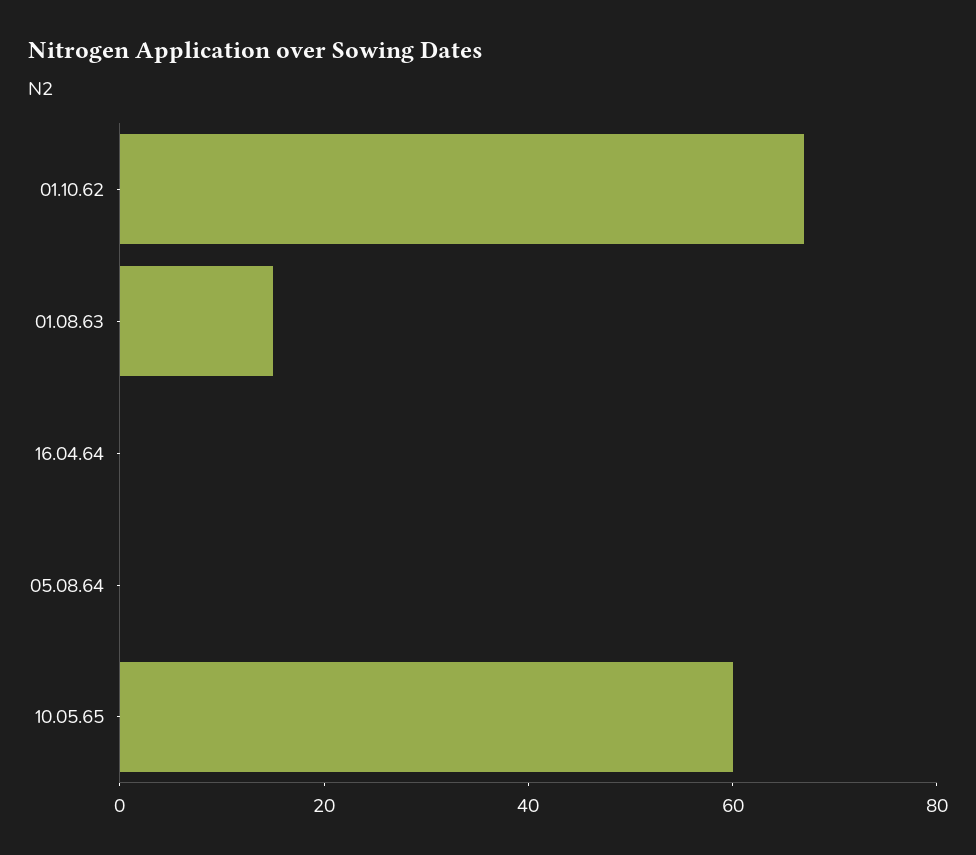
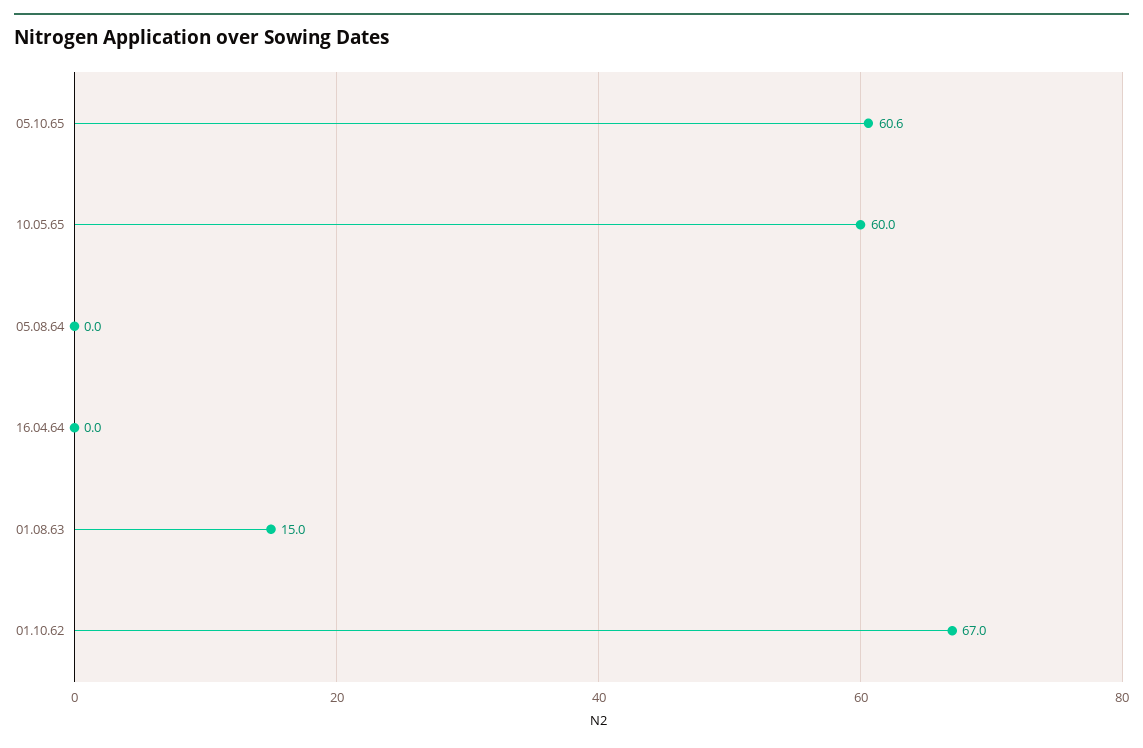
05.10.65: none -> 60.6

